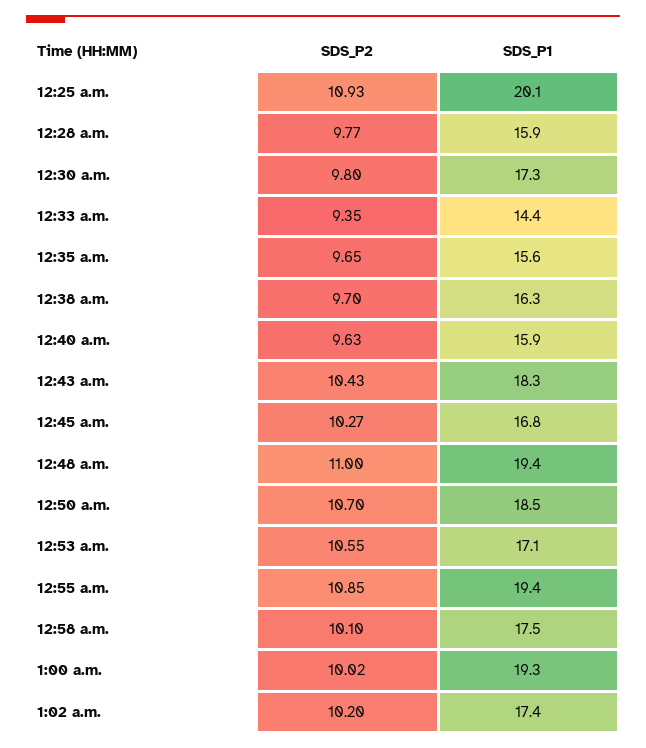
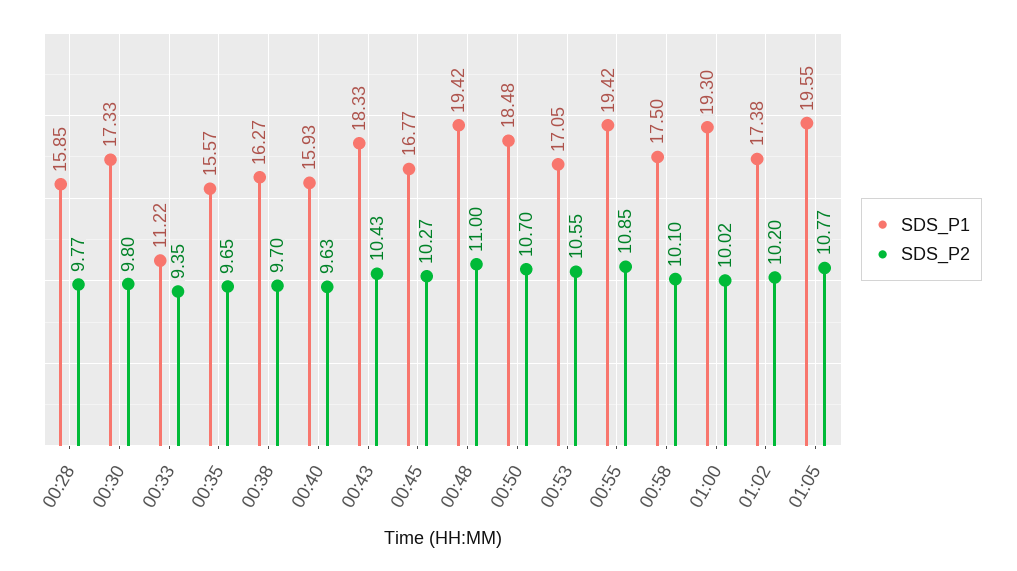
SDS_P2, 12:25 a.m.: 10.93 -> none
SDS_P1, 12:25 a.m.: 20.1 -> none
SDS_P1, 12:33 a.m.: 14.4 -> 11.22
SDS_P1, 01:05: none -> 19.55
SDS_P2, 01:05: none -> 10.77

